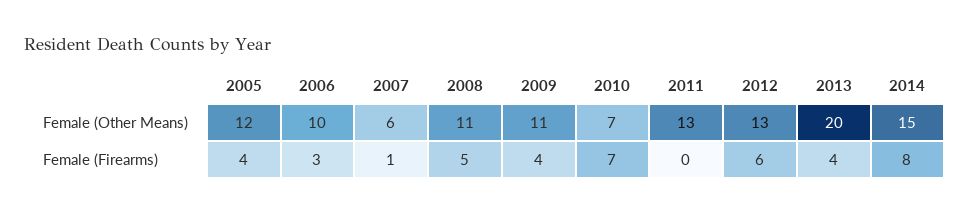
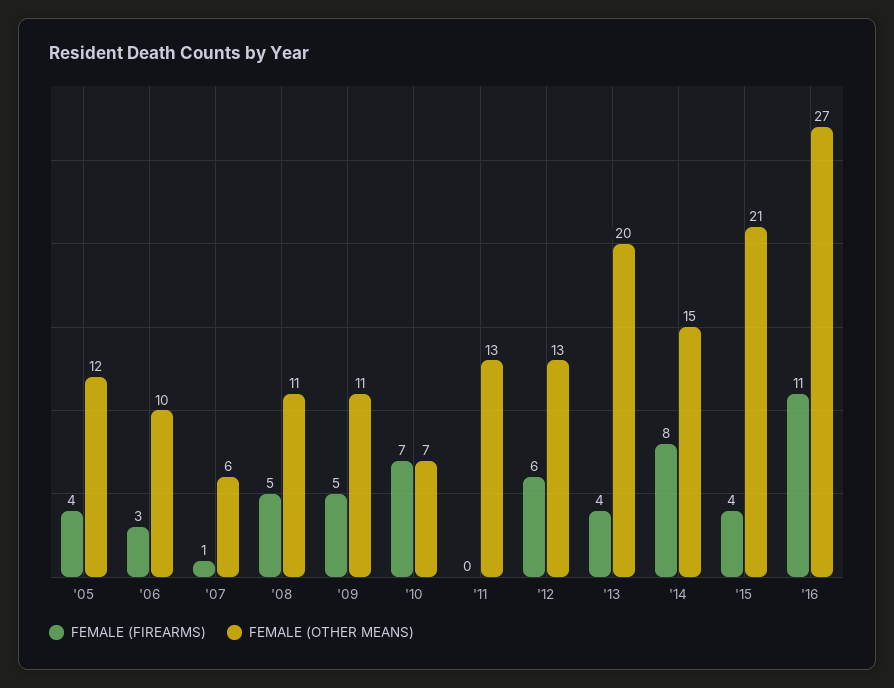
Female (Firearms), 2009: 4 -> 5
Female (Firearms), '15: none -> 4
Female (Other Means), '15: none -> 21
Female (Firearms), '16: none -> 11
Female (Other Means), '16: none -> 27

